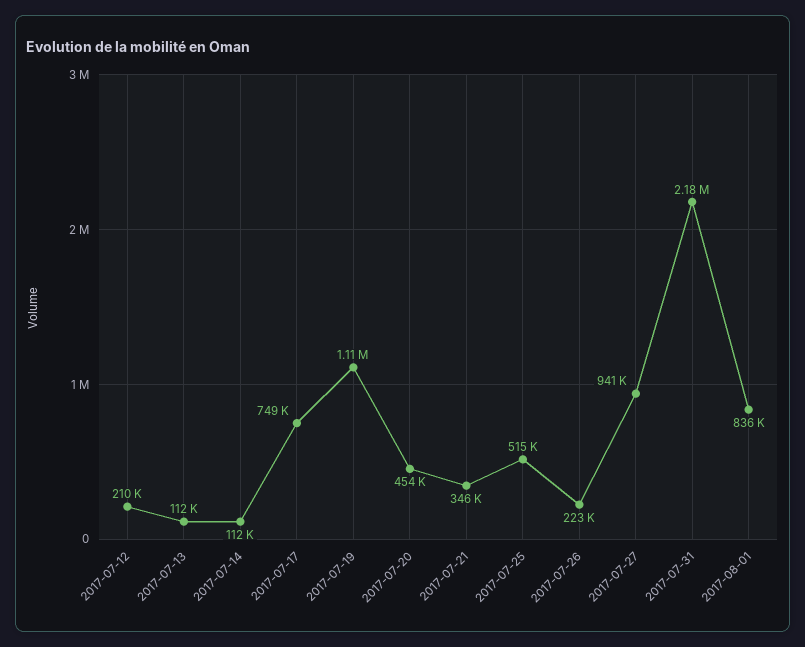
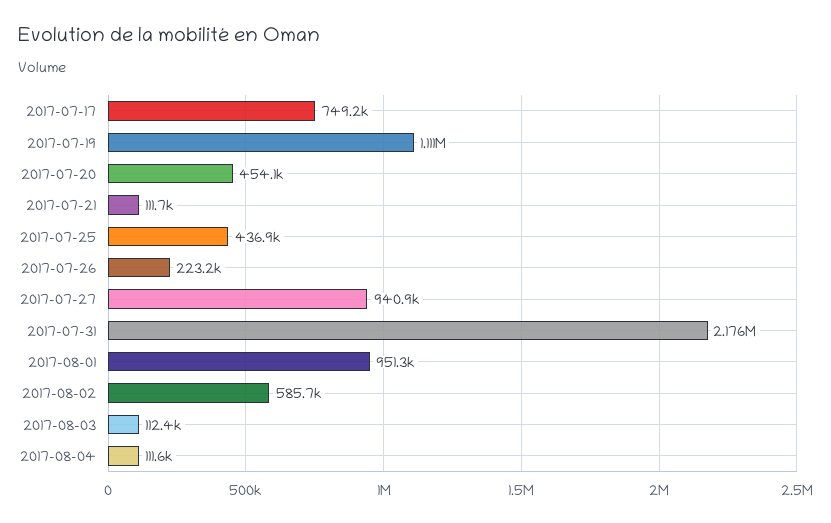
2017-07-12: 210000 -> none
2017-07-13: 112000 -> none
2017-07-14: 112000 -> none
2017-07-21: 346000 -> 111700
2017-07-25: 515000 -> 436900
2017-08-01: 836000 -> 951300
2017-08-02: none -> 585700
2017-08-03: none -> 112400
2017-08-04: none -> 111600

